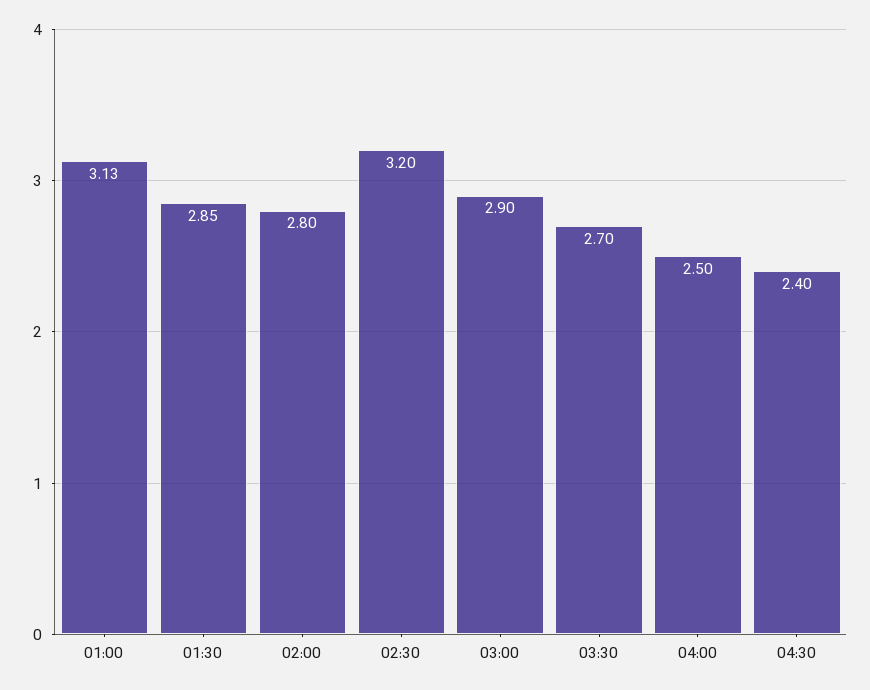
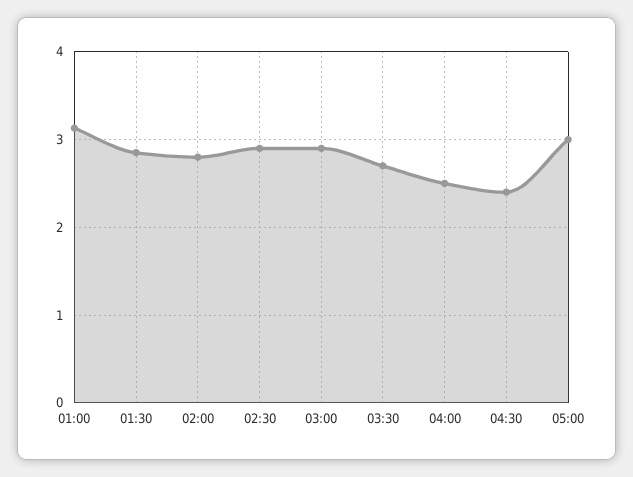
02:30: 3.2 -> 2.9
05:00: none -> 3

